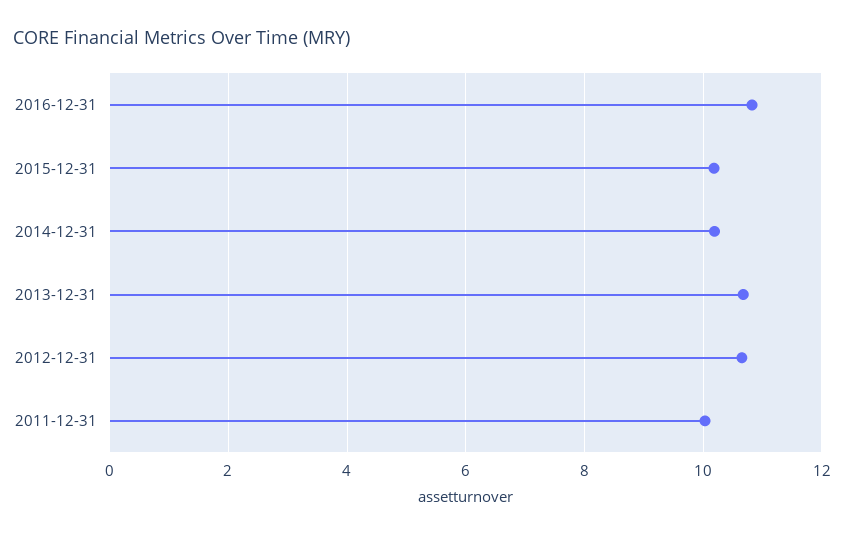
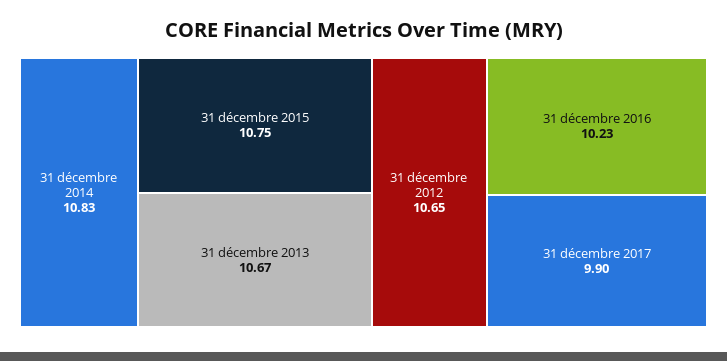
2016-12-31: 10.8 -> 10.23
2015-12-31: 10.2 -> 10.75
2014-12-31: 10.2 -> 10.83
2011-12-31: 10 -> none
31 décembre 2017: none -> 9.9

